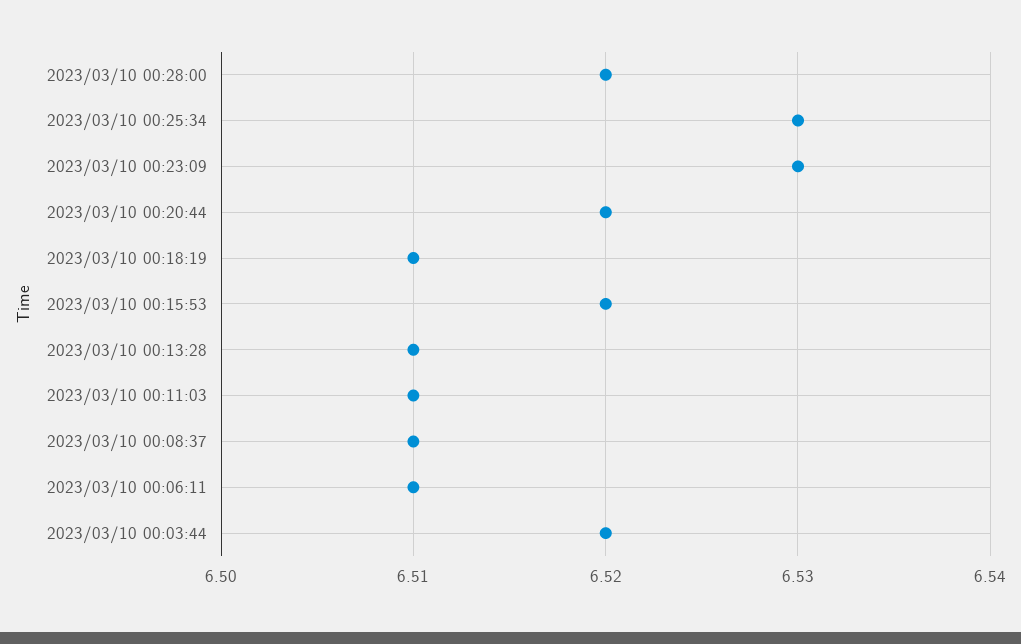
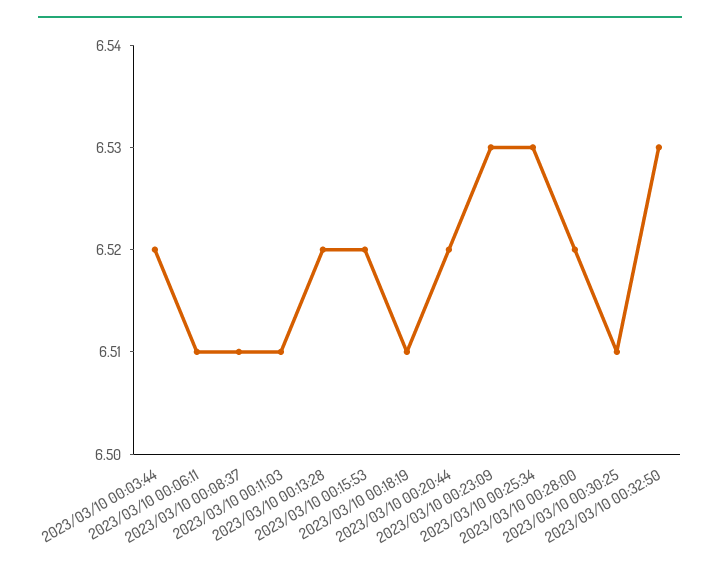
2023/03/10 00:13:28: 6.51 -> 6.52
2023/03/10 00:30:25: none -> 6.51
2023/03/10 00:32:50: none -> 6.53

